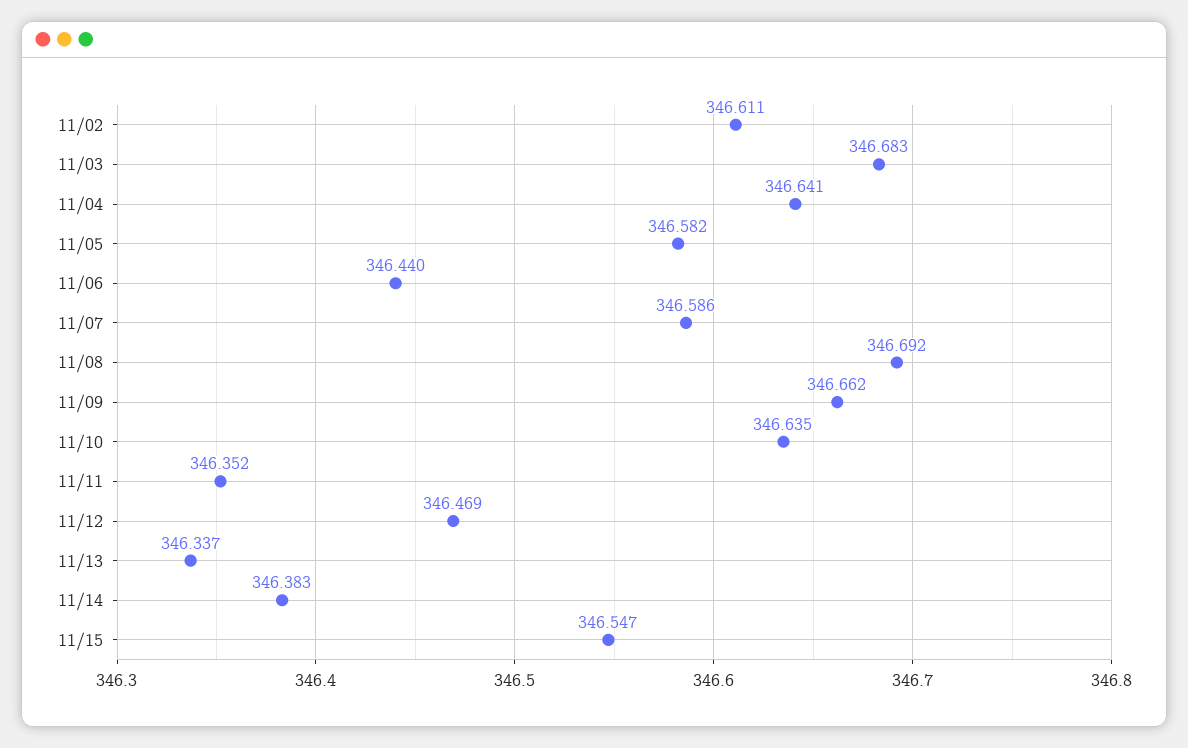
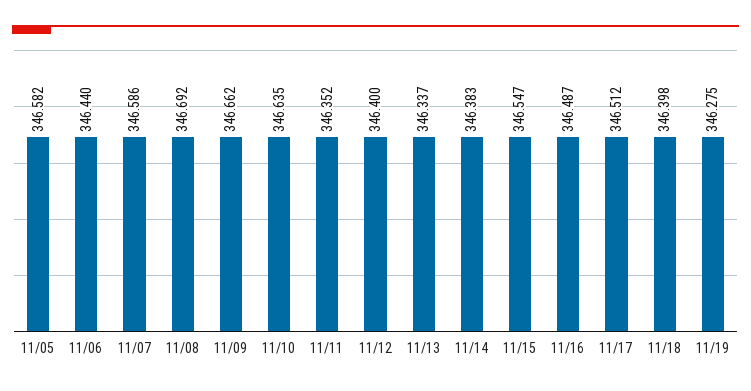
11/02: 346.611 -> none
11/03: 346.683 -> none
11/04: 346.641 -> none
11/12: 346.469 -> 346.4
11/16: none -> 346.487
11/17: none -> 346.512
11/18: none -> 346.398
11/19: none -> 346.275

